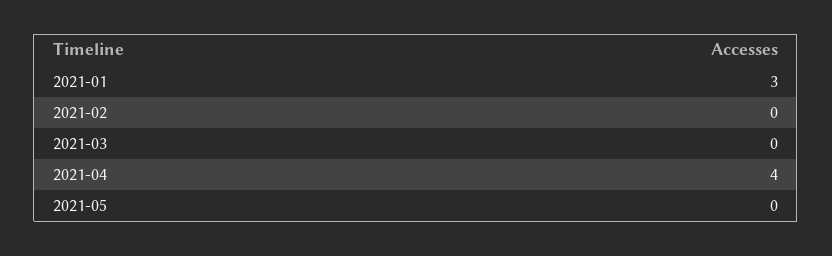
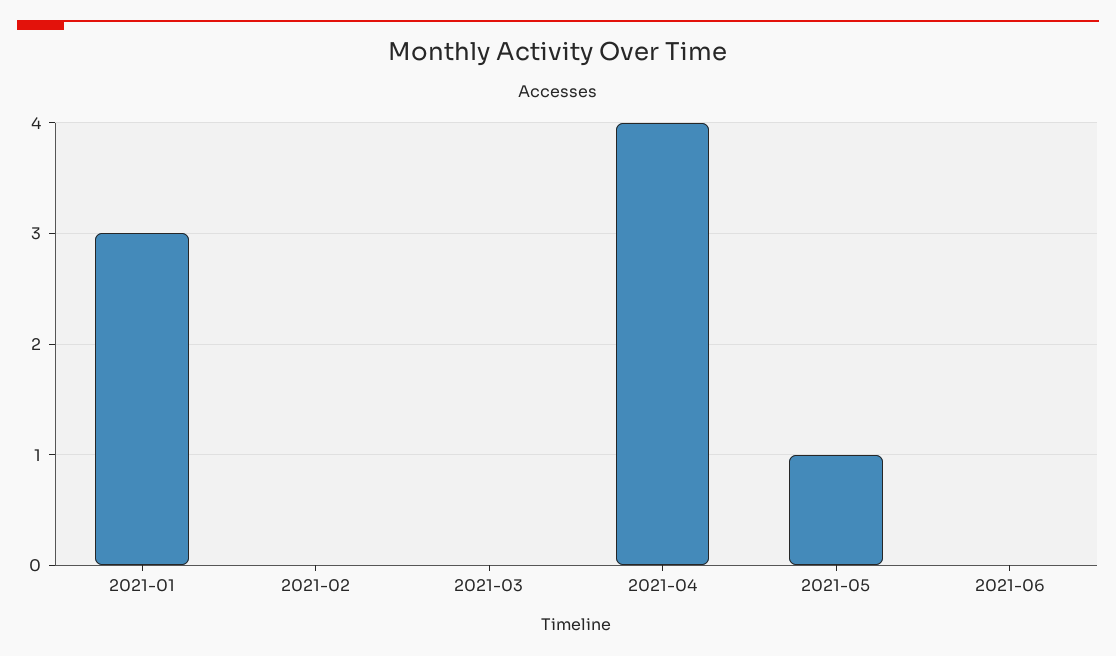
2021-05: 0 -> 1
2021-06: none -> 0

